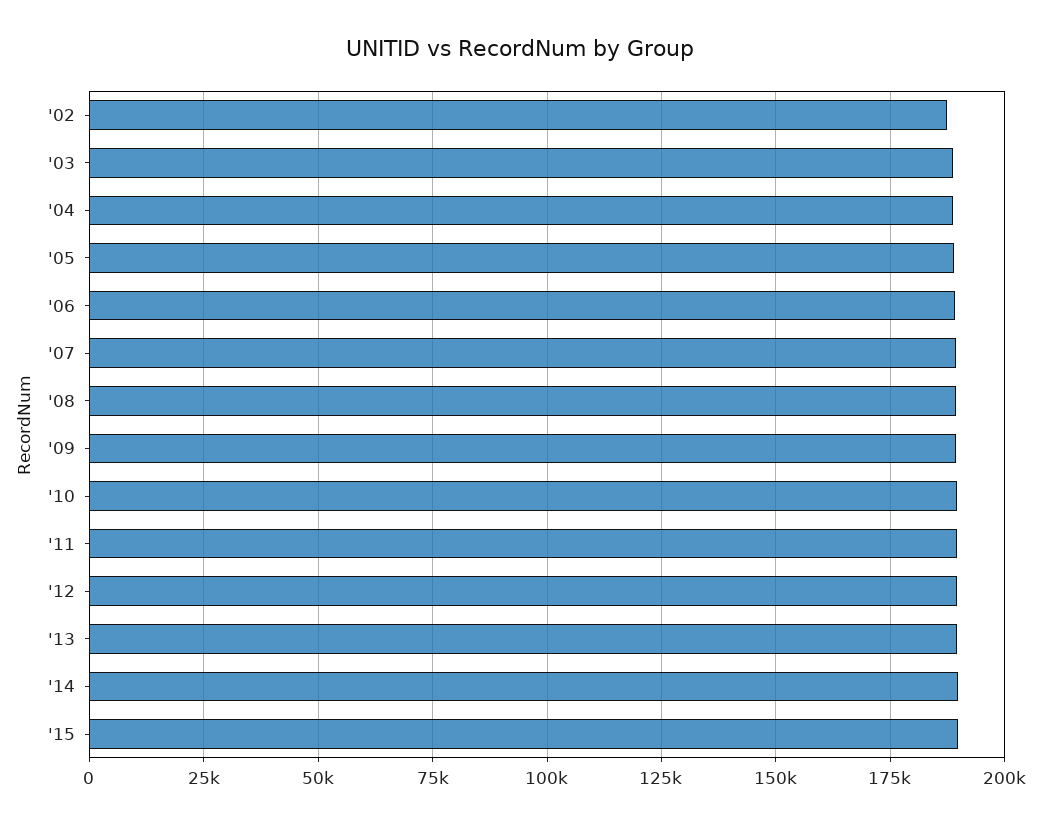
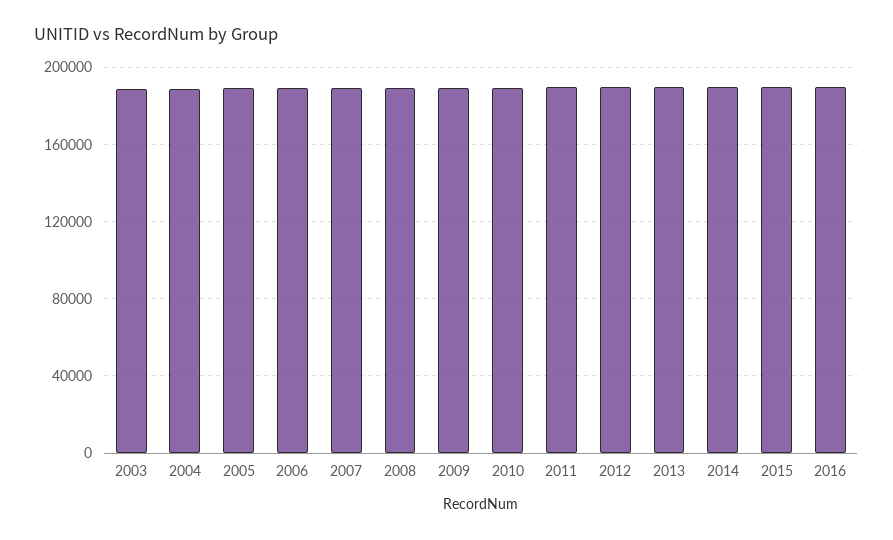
'02: 187500 -> none
2016: none -> 190000

